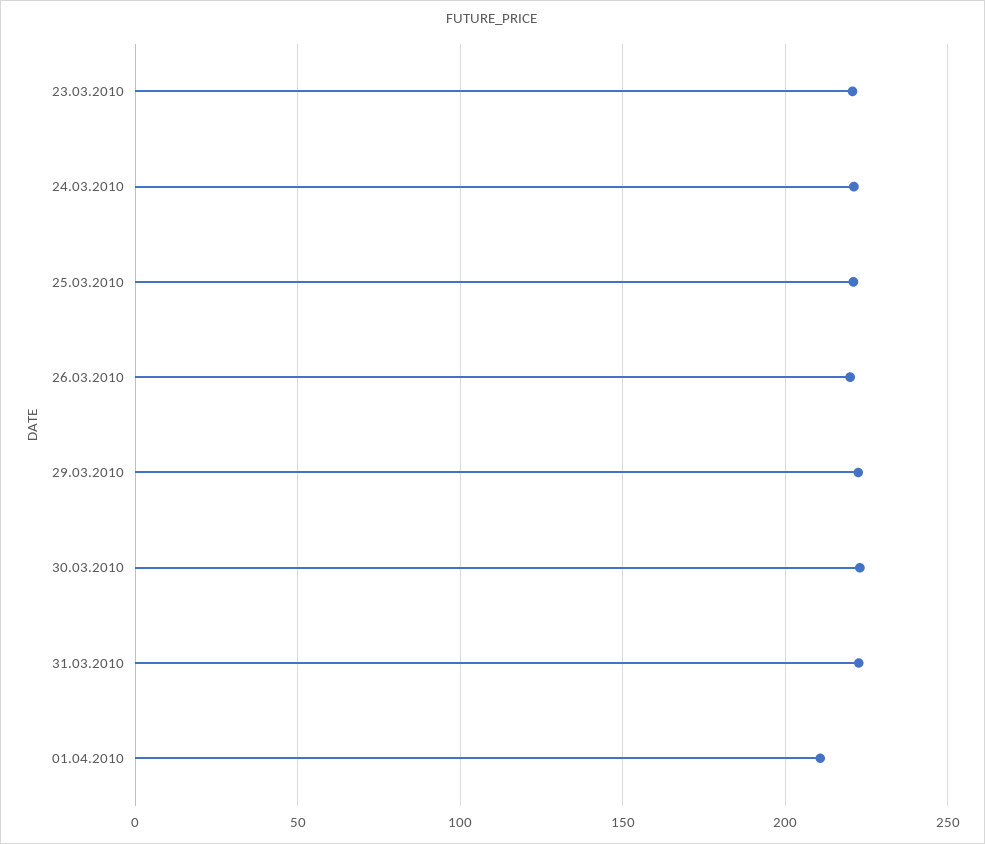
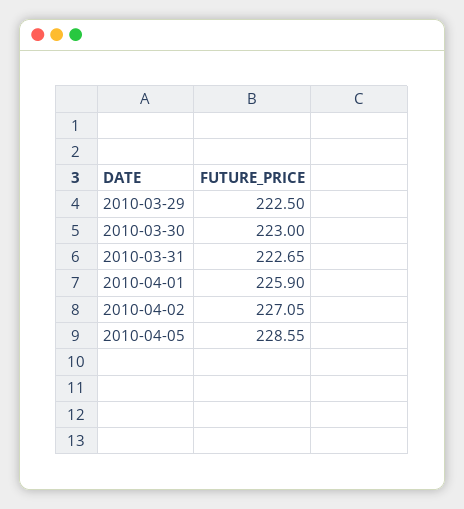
23.03.2010: 220 -> none
24.03.2010: 220 -> none
25.03.2010: 220 -> none
26.03.2010: 220 -> none
01.04.2010: 210 -> 225.9
2010-04-02: none -> 227.05
2010-04-05: none -> 228.55

